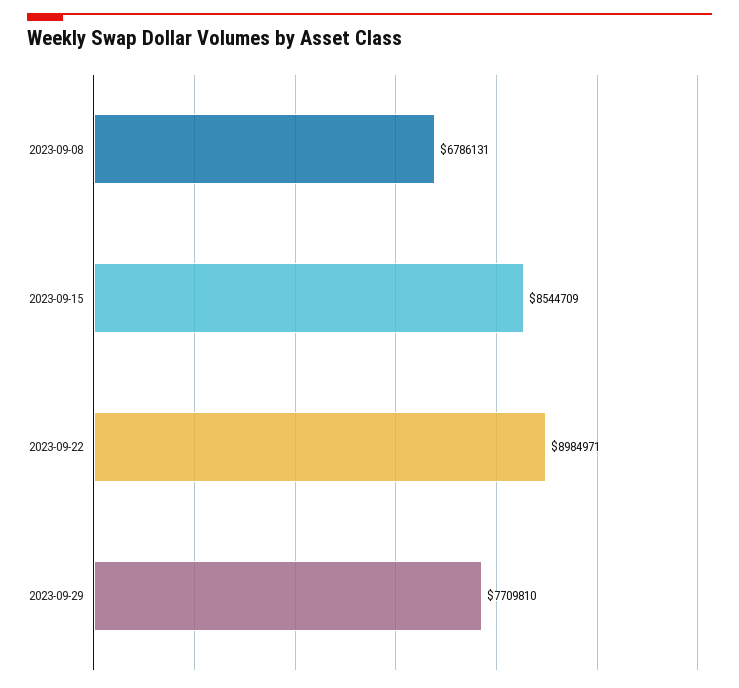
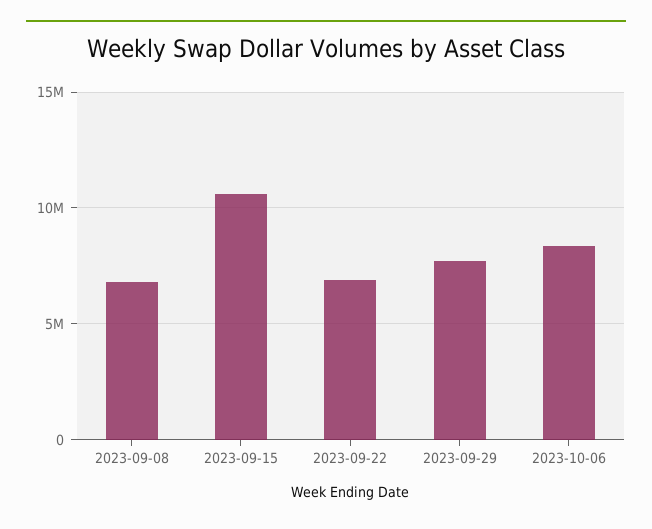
2023-09-15: 8544709 -> 10500000
2023-09-22: 8984971 -> 7000000
2023-10-06: none -> 8500000

